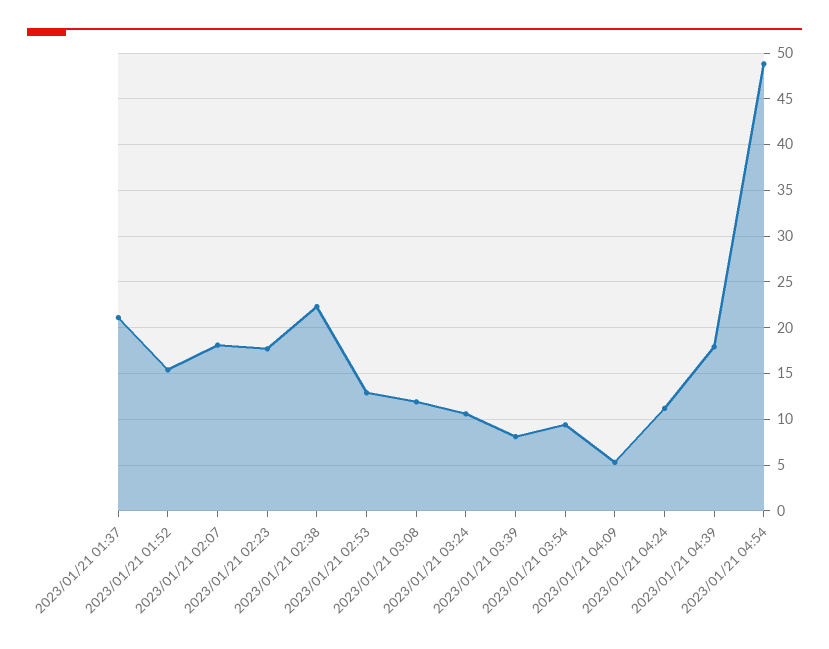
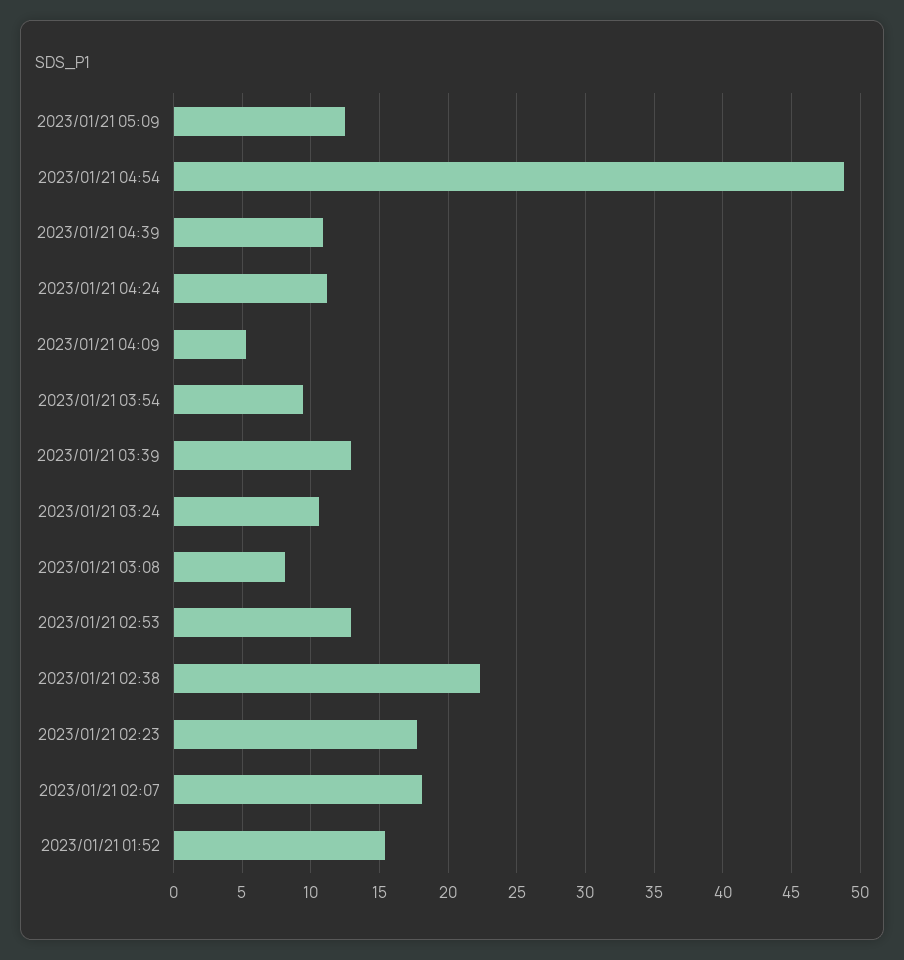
2023/01/21 01:37: 21 -> none
2023/01/21 03:08: 12 -> 8
2023/01/21 03:39: 8 -> 13
2023/01/21 04:39: 18 -> 11
2023/01/21 05:09: none -> 12.5

